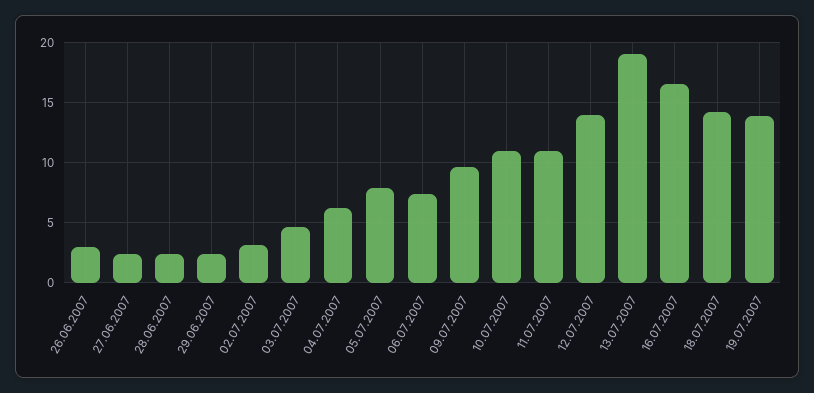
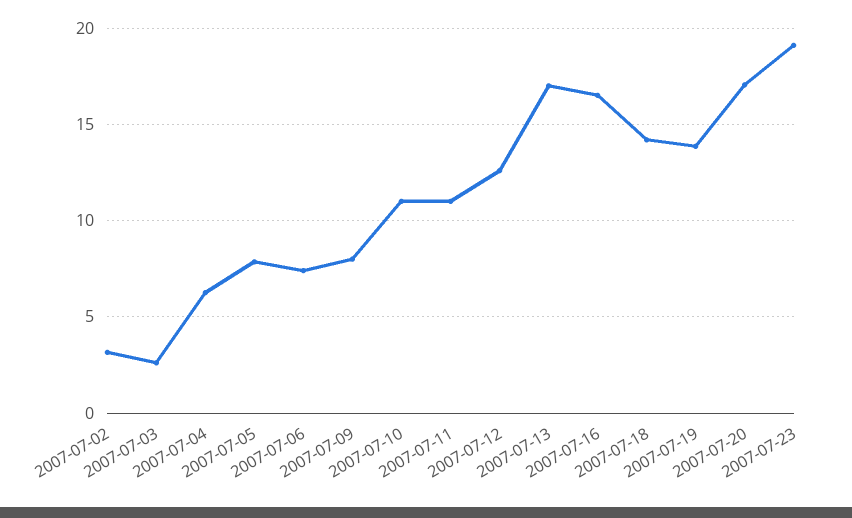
26.06.2007: 3 -> none
27.06.2007: 2.5 -> none
28.06.2007: 2.5 -> none
29.06.2007: 2.5 -> none
03.07.2007: 4.5 -> 2.5
09.07.2007: 9.5 -> 8
12.07.2007: 14 -> 12.5
13.07.2007: 19 -> 17
2007-07-20: none -> 17
2007-07-23: none -> 19

